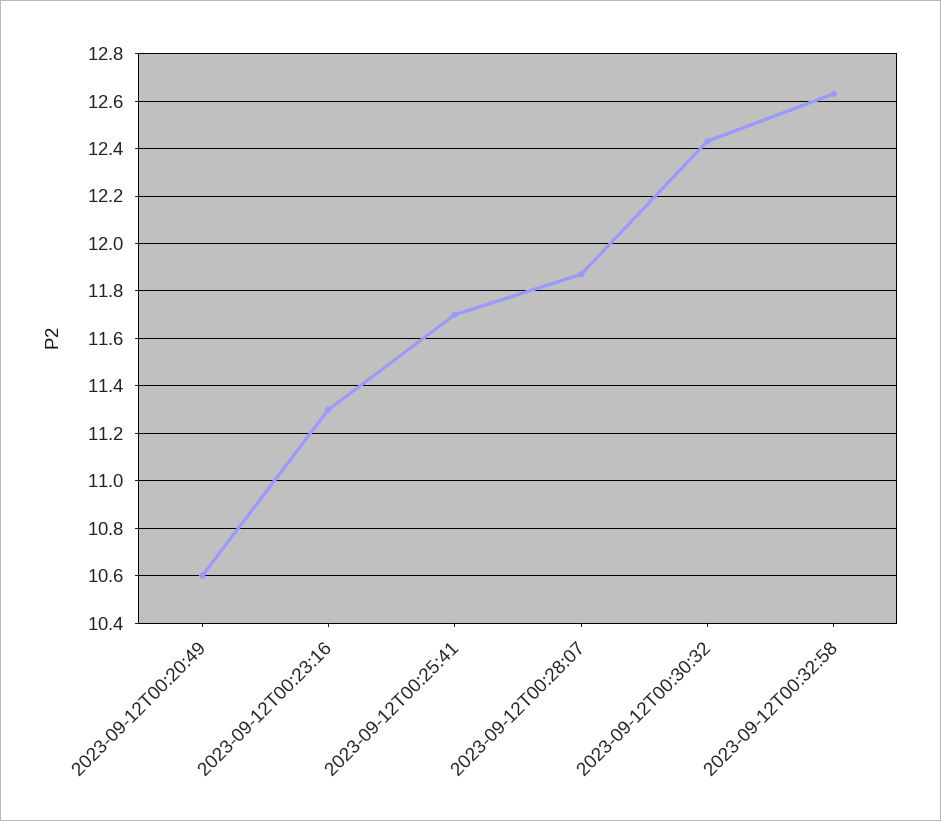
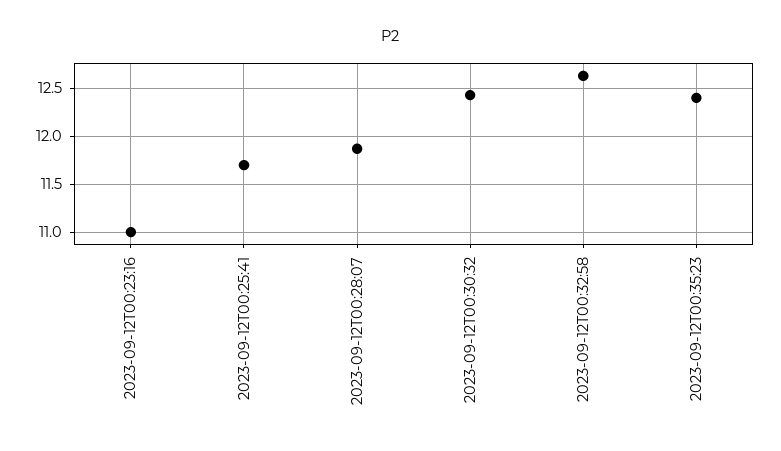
2023-09-12T00:20:49: 10.6 -> none
2023-09-12T00:23:16: 11.3 -> 11
2023-09-12T00:35:23: none -> 12.4

